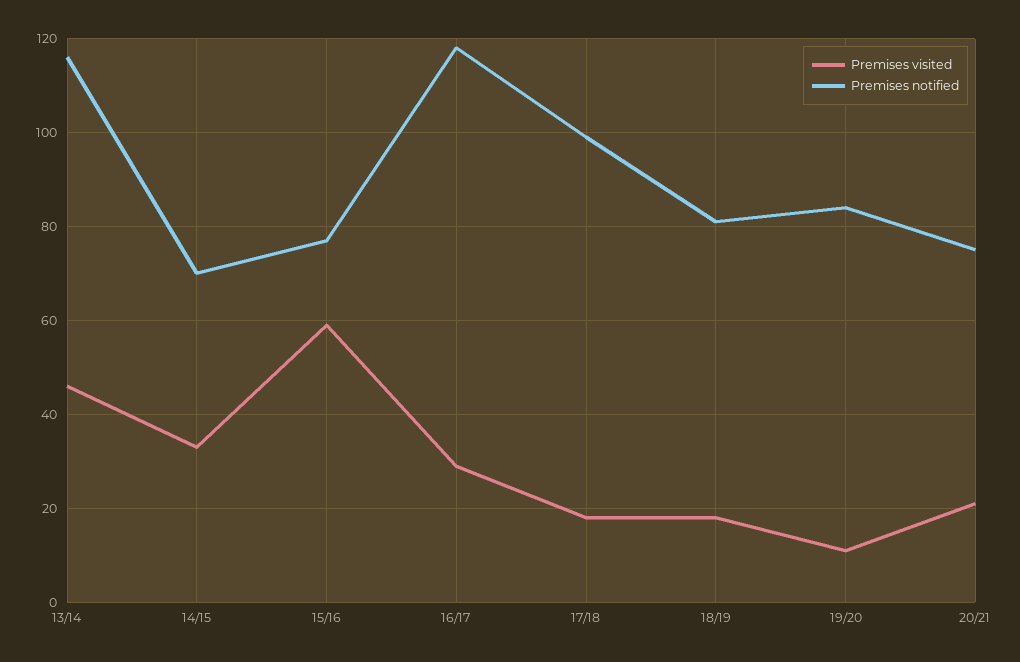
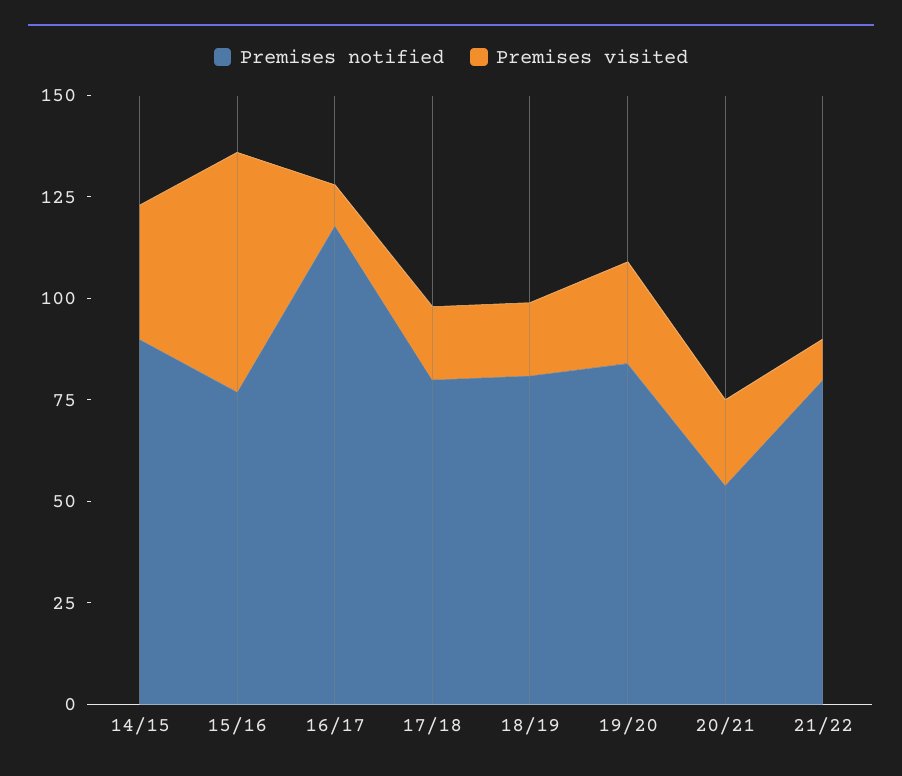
Premises visited, 13/14: 45 -> none
Premises notified, 13/14: 115 -> none
Premises notified, 14/15: 70 -> 90
Premises visited, 16/17: 30 -> 10
Premises notified, 17/18: 100 -> 80
Premises visited, 19/20: 10 -> 25
Premises notified, 20/21: 75 -> 55
Premises notified, 21/22: none -> 80
Premises visited, 21/22: none -> 10

